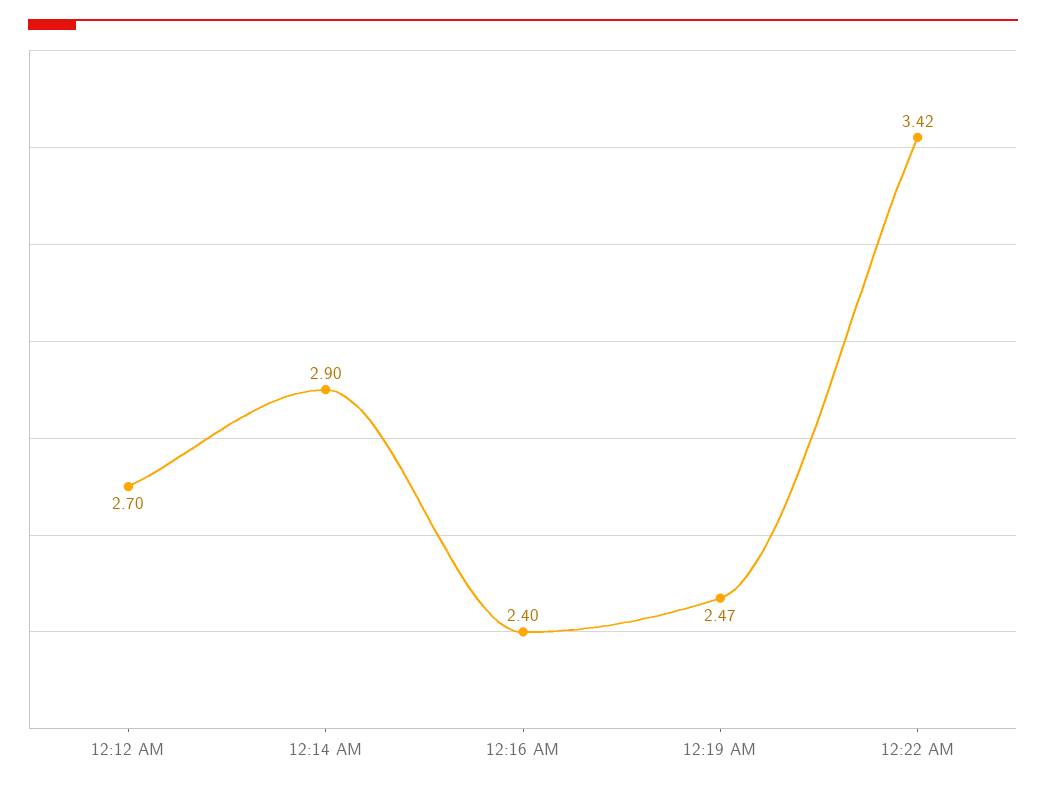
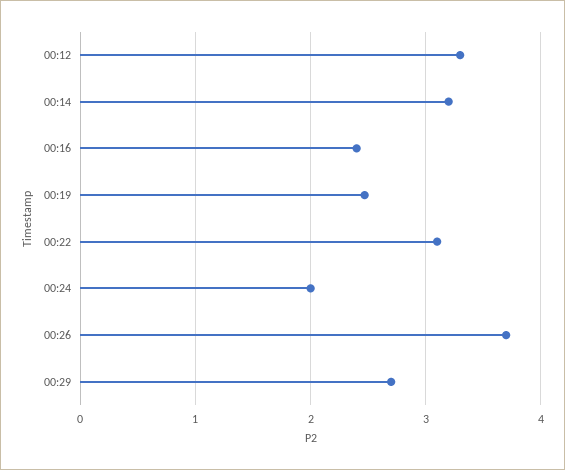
12:12 AM: 2.7 -> 3.3
12:14 AM: 2.9 -> 3.2
12:22 AM: 3.42 -> 3.1
00:24: none -> 2
00:26: none -> 3.7
00:29: none -> 2.7

